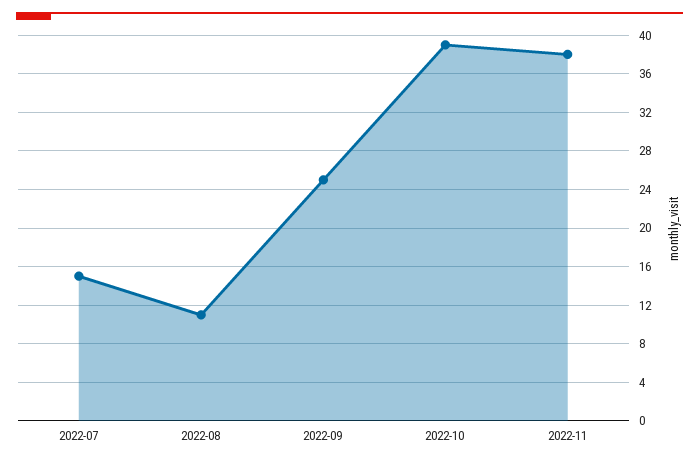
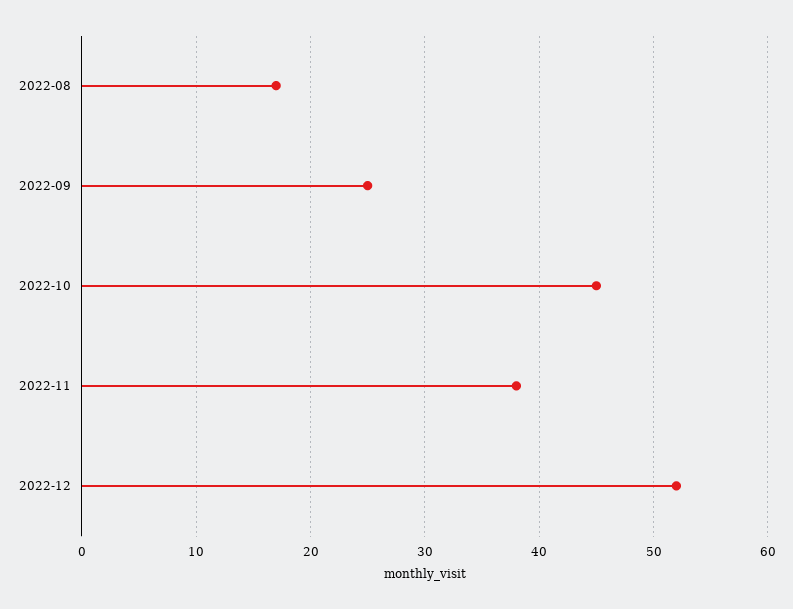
2022-07: 15 -> none
2022-08: 11 -> 17
2022-10: 39 -> 45
2022-12: none -> 52

